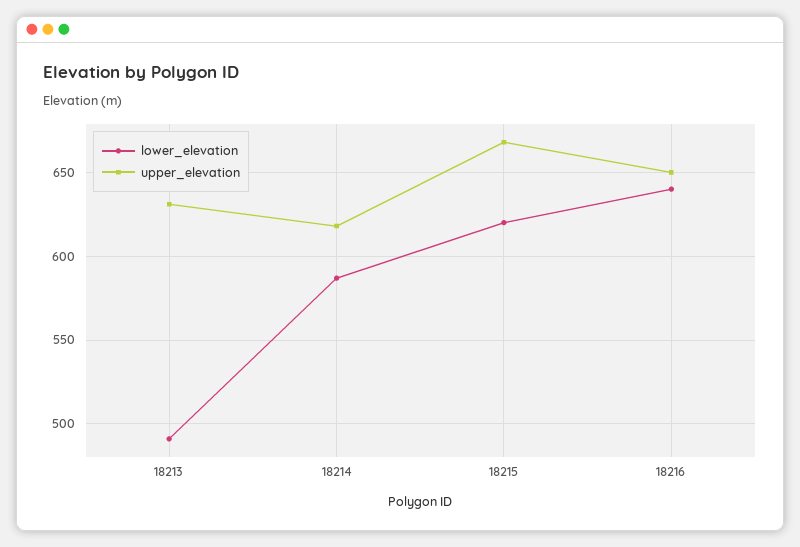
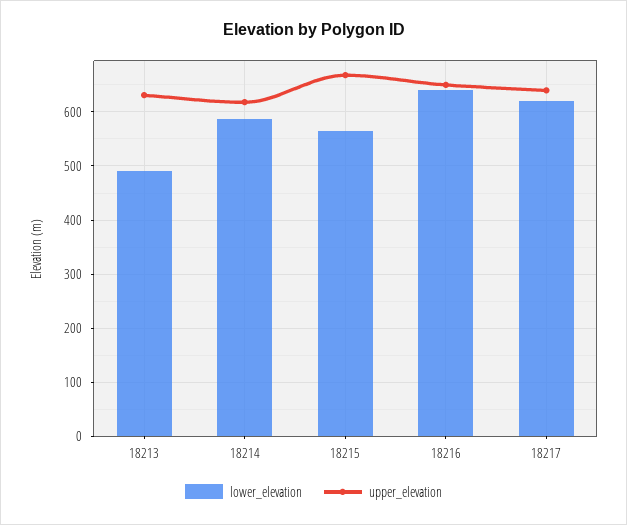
lower_elevation, 18215: 620 -> 560
lower_elevation, 18217: none -> 620
upper_elevation, 18217: none -> 640

